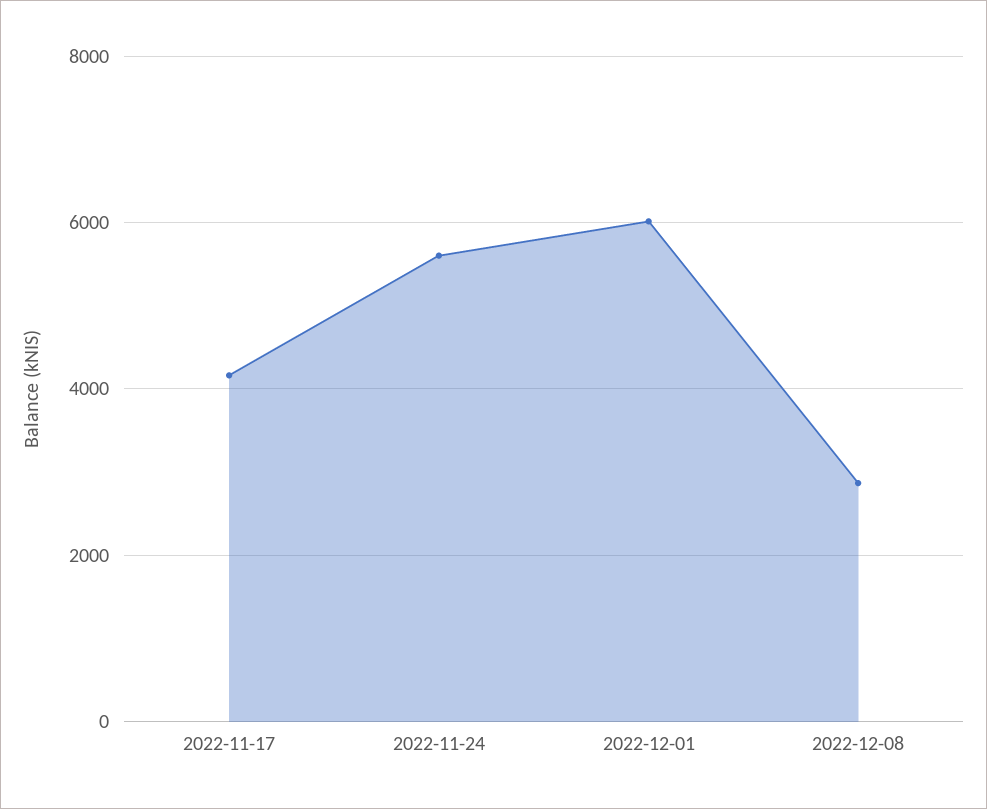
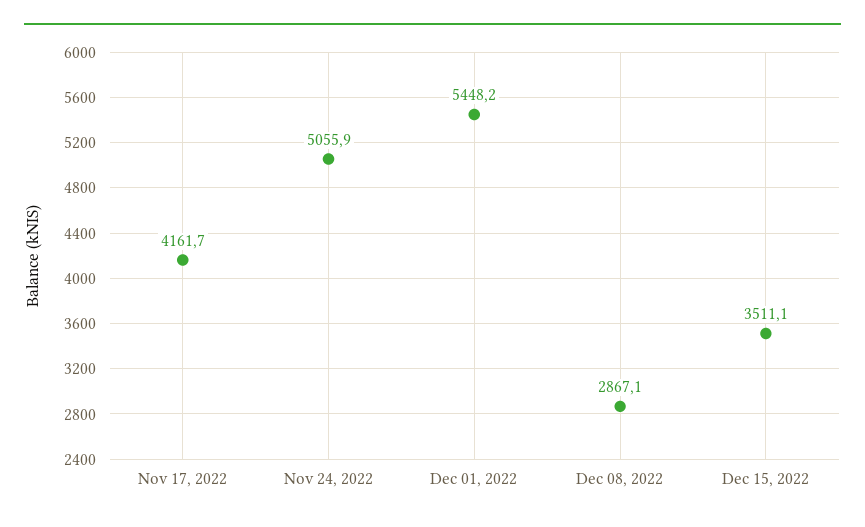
2022-11-24: 5600 -> 5055.9
2022-12-01: 6000 -> 5448.2
Dec 15, 2022: none -> 3511.1

